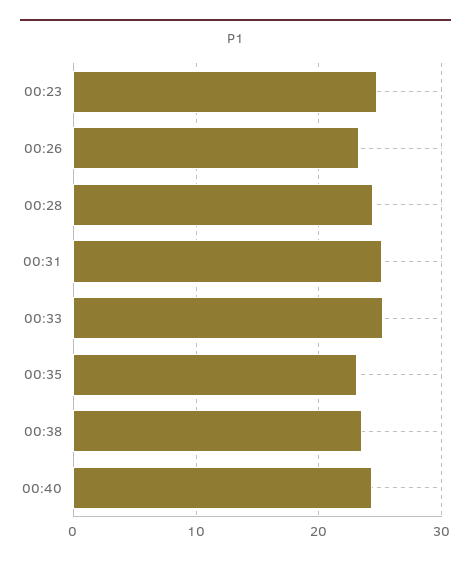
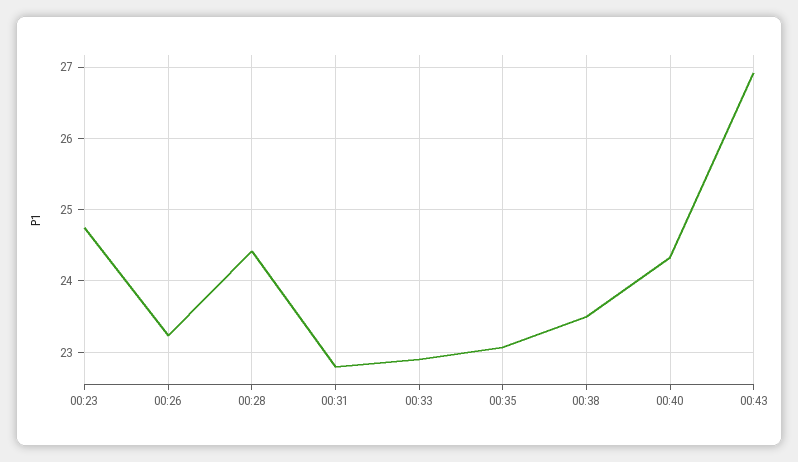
00:31: 25 -> 22.8
00:33: 25 -> 22.9
00:43: none -> 26.9

